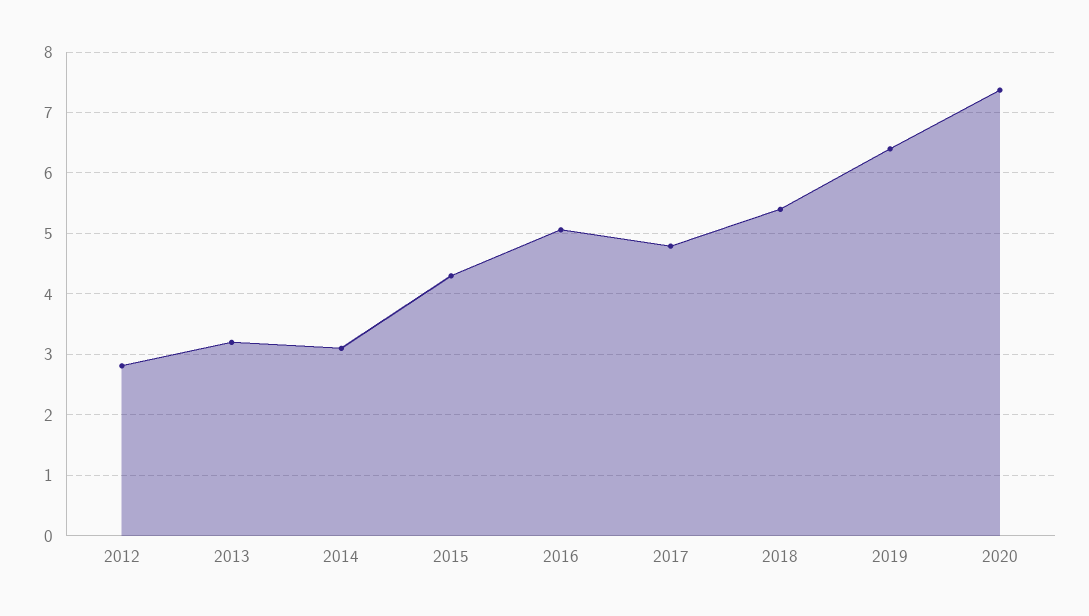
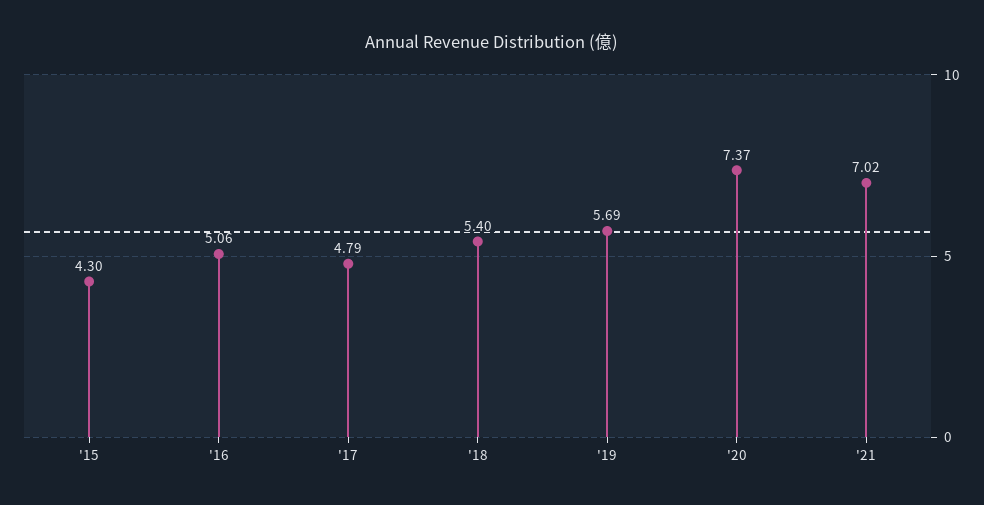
2012: 2.8 -> none
2013: 3.2 -> none
2014: 3.1 -> none
2019: 6.4 -> 5.69
'21: none -> 7.02

